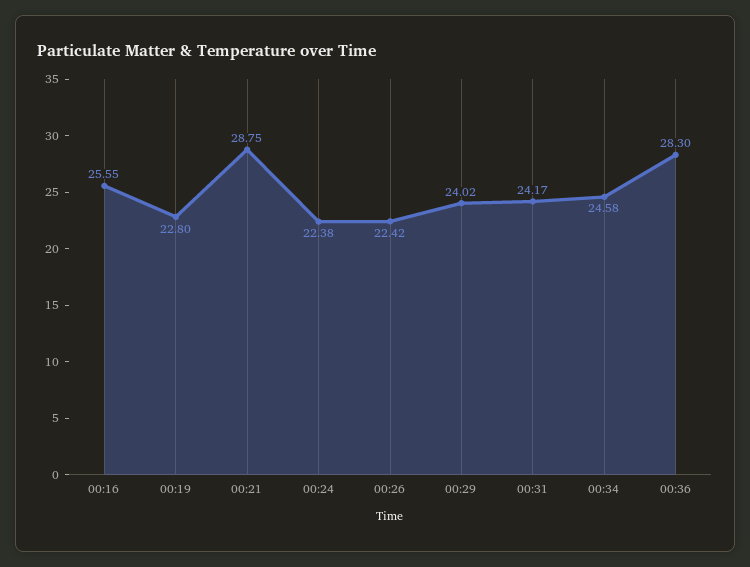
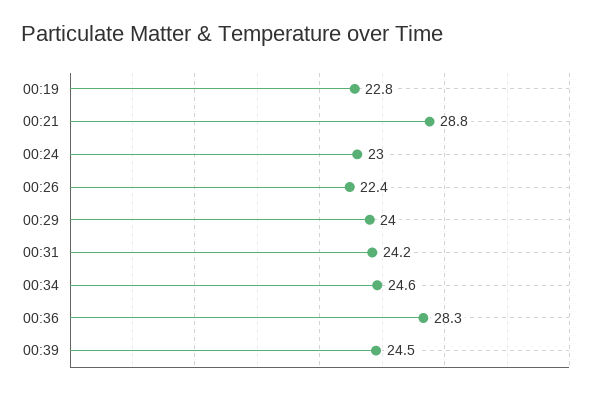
00:16: 25.55 -> none
00:24: 22.38 -> 23
00:39: none -> 24.5

